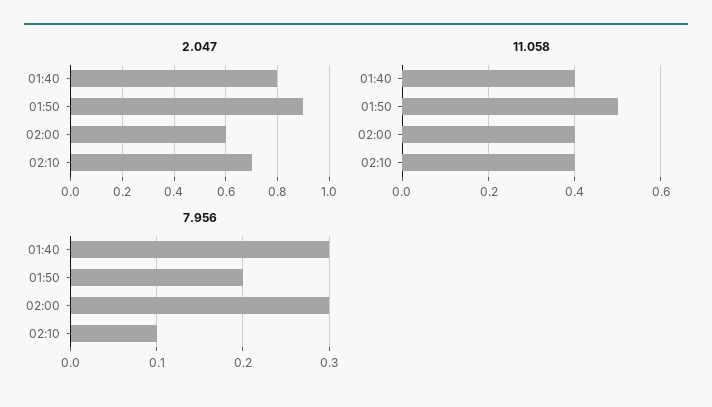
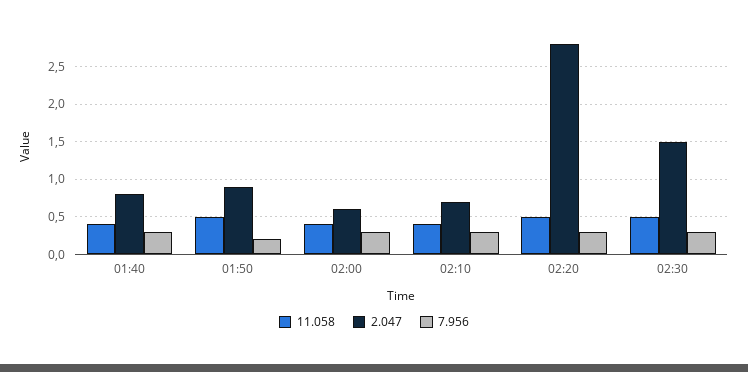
7.956, 02:10: 0.1 -> 0.3
11.058, 02:20: none -> 0.5
2.047, 02:20: none -> 2.8
7.956, 02:20: none -> 0.3
11.058, 02:30: none -> 0.5
2.047, 02:30: none -> 1.5
7.956, 02:30: none -> 0.3

